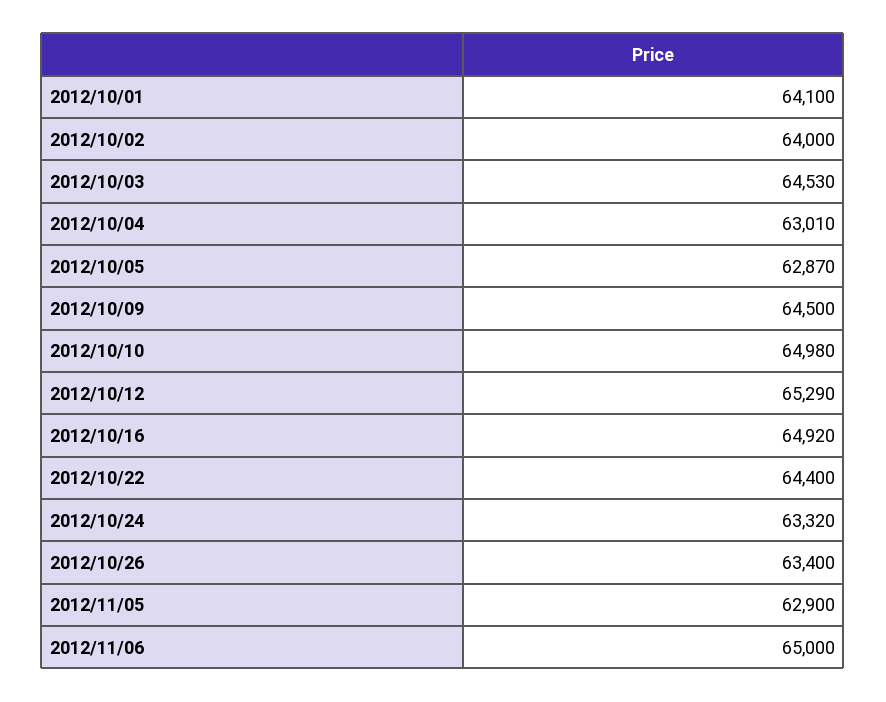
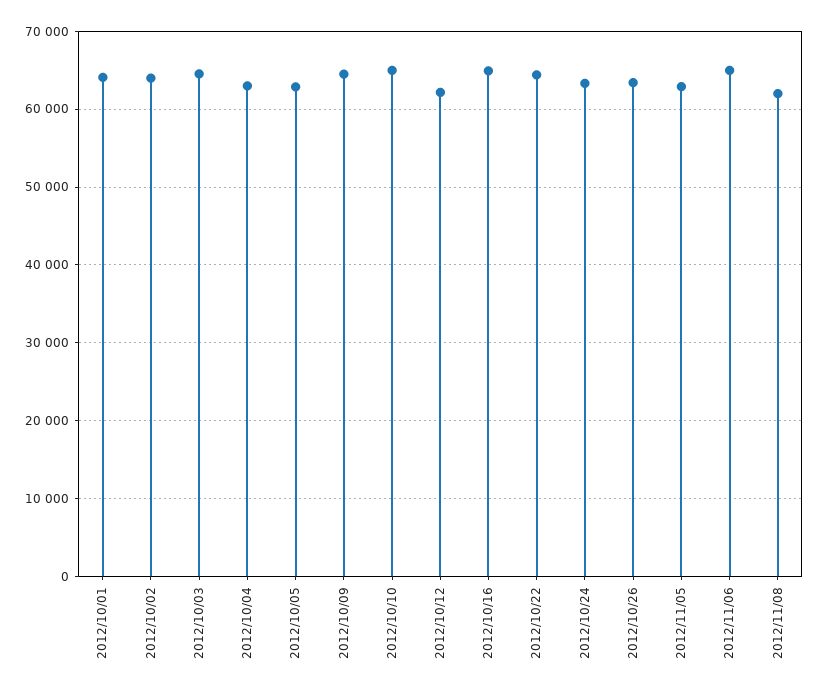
2012/10/12: 65290 -> 62000
2012/11/08: none -> 62000

